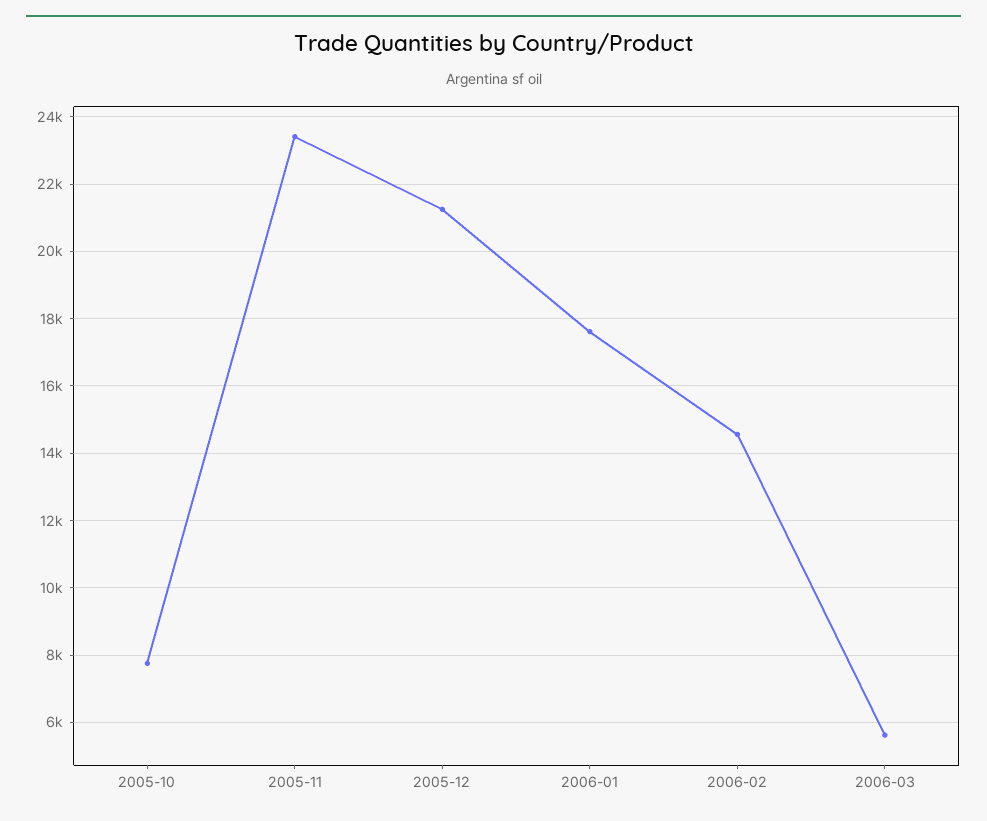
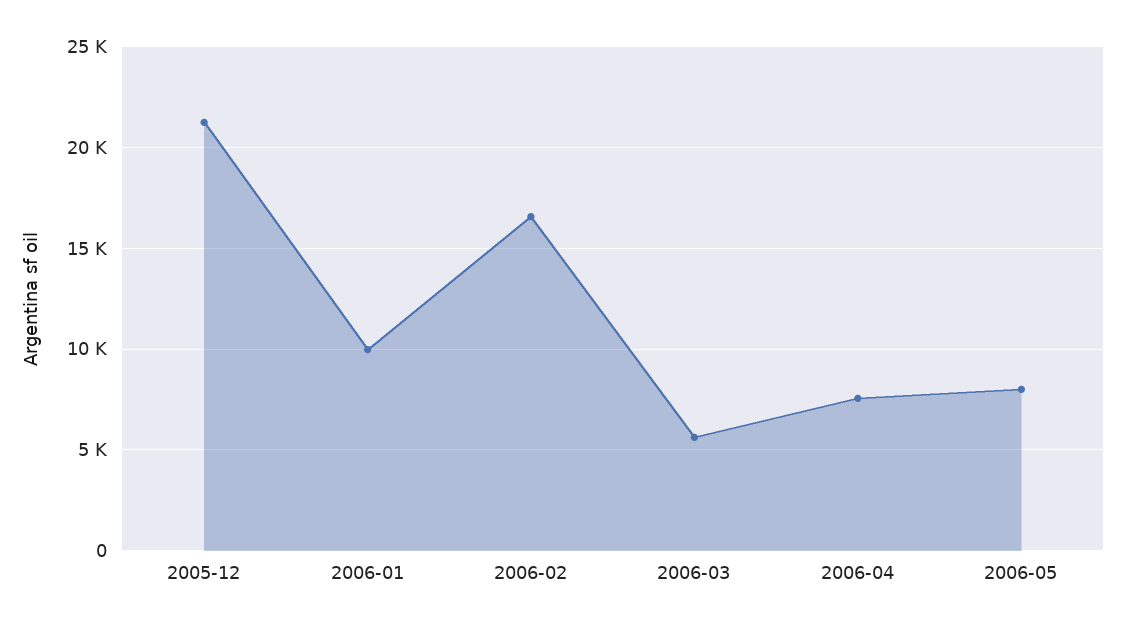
2005-10: 7800 -> none
2005-11: 23400 -> none
2006-01: 17600 -> 10000
2006-02: 14600 -> 16500
2006-04: none -> 7500
2006-05: none -> 8000

